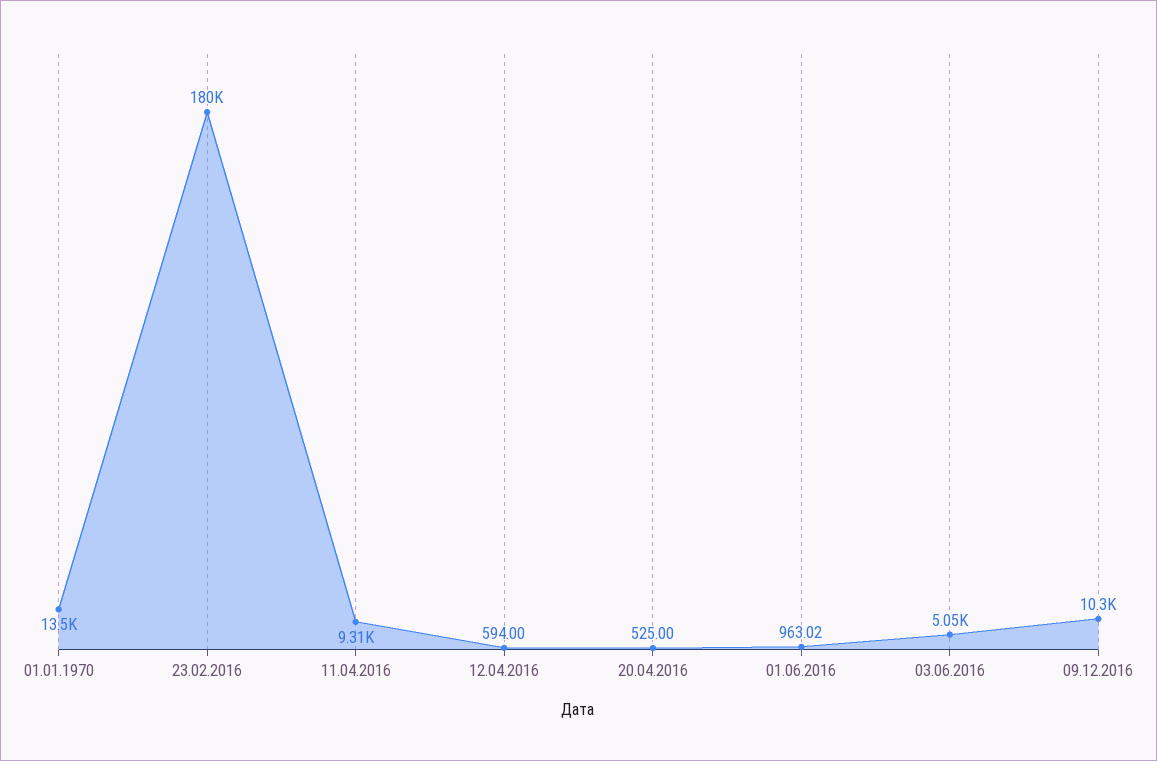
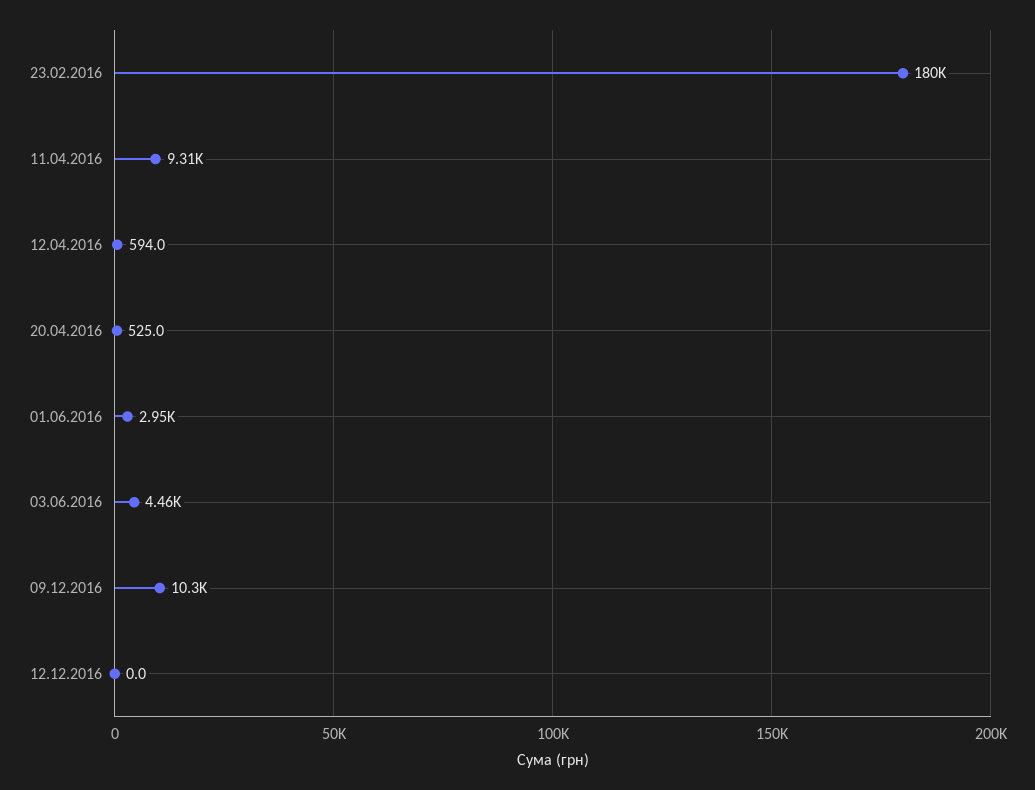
01.01.1970: 13500 -> none
01.06.2016: 963.02 -> 2950
03.06.2016: 5050 -> 4460
12.12.2016: none -> 0

